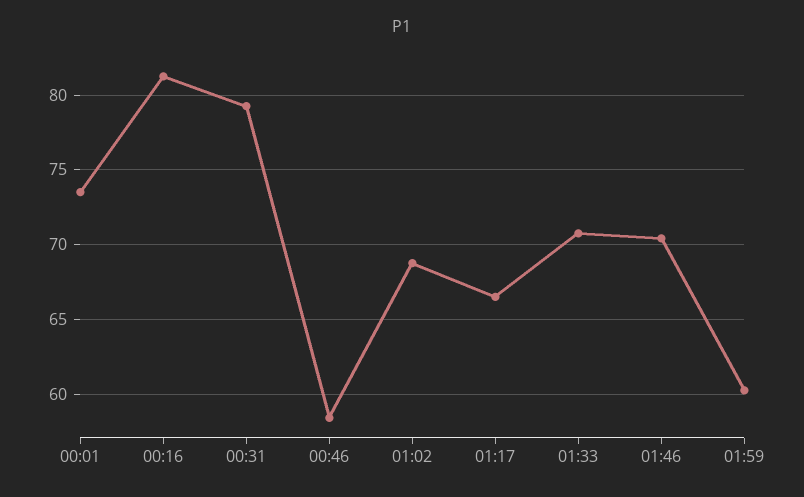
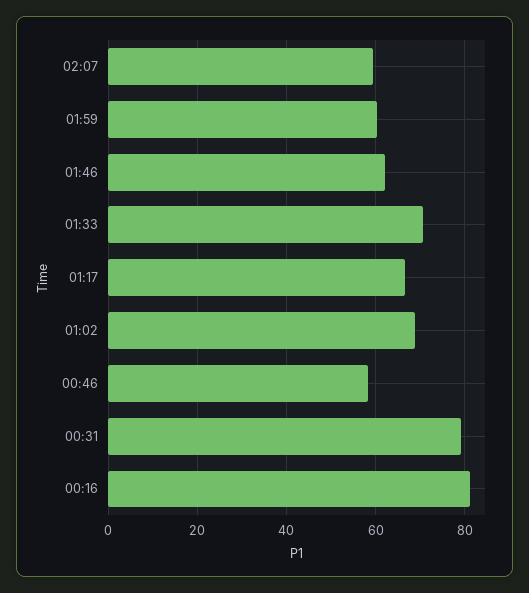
00:01: 73.5 -> none
01:46: 70.5 -> 62
02:07: none -> 60

